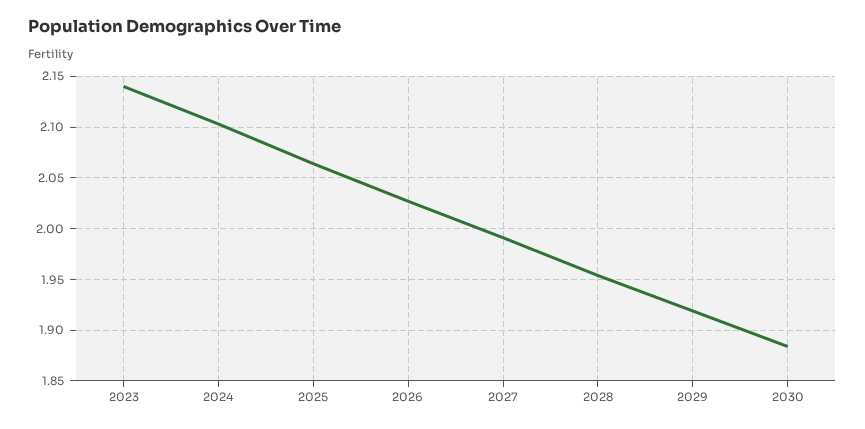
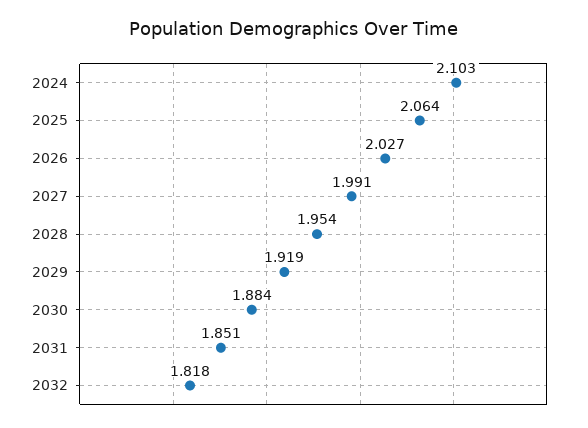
2023: 2.14 -> none
2031: none -> 1.851
2032: none -> 1.818

